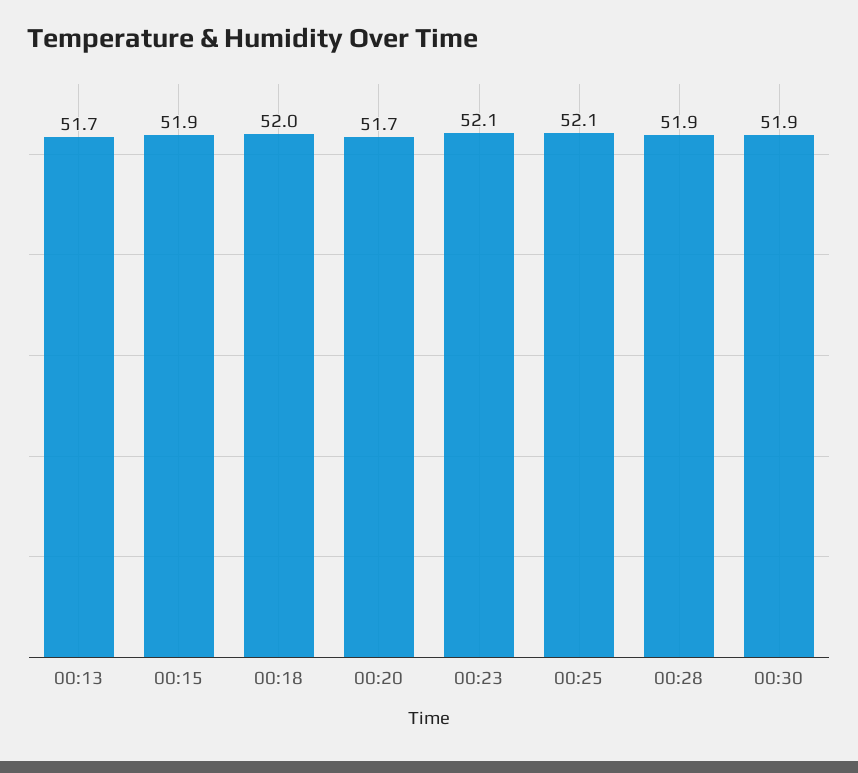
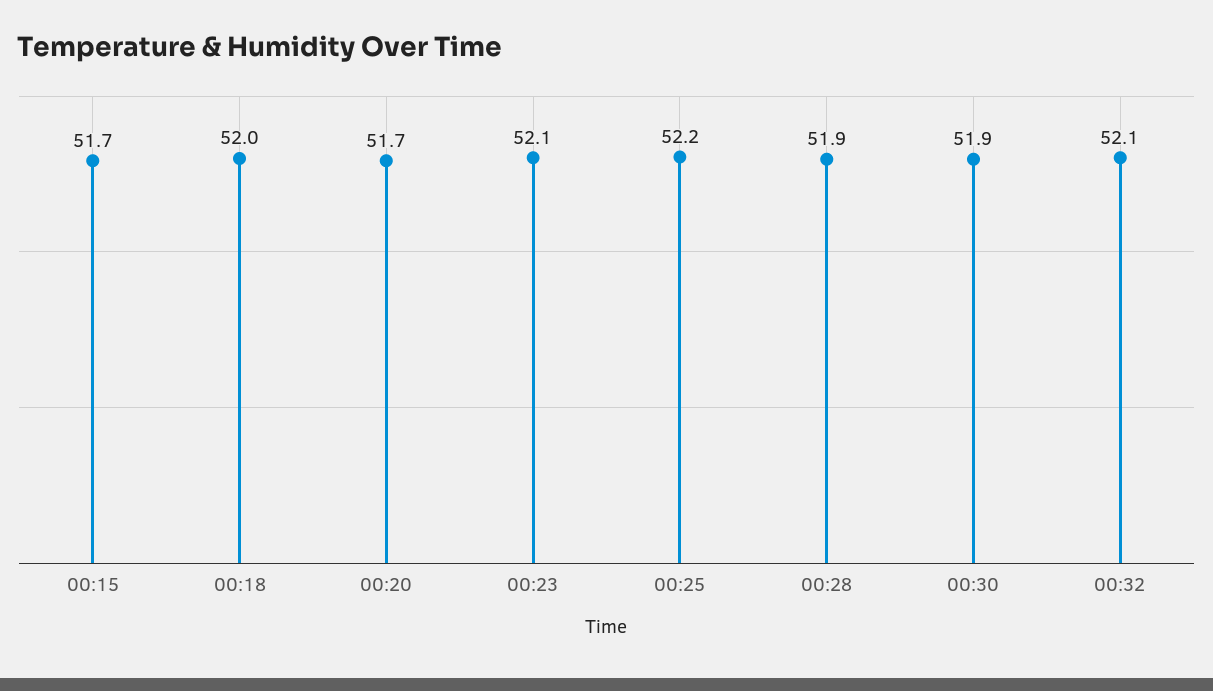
00:13: 51.7 -> none
00:15: 51.9 -> 51.7
00:25: 52.1 -> 52.2
00:32: none -> 52.1

